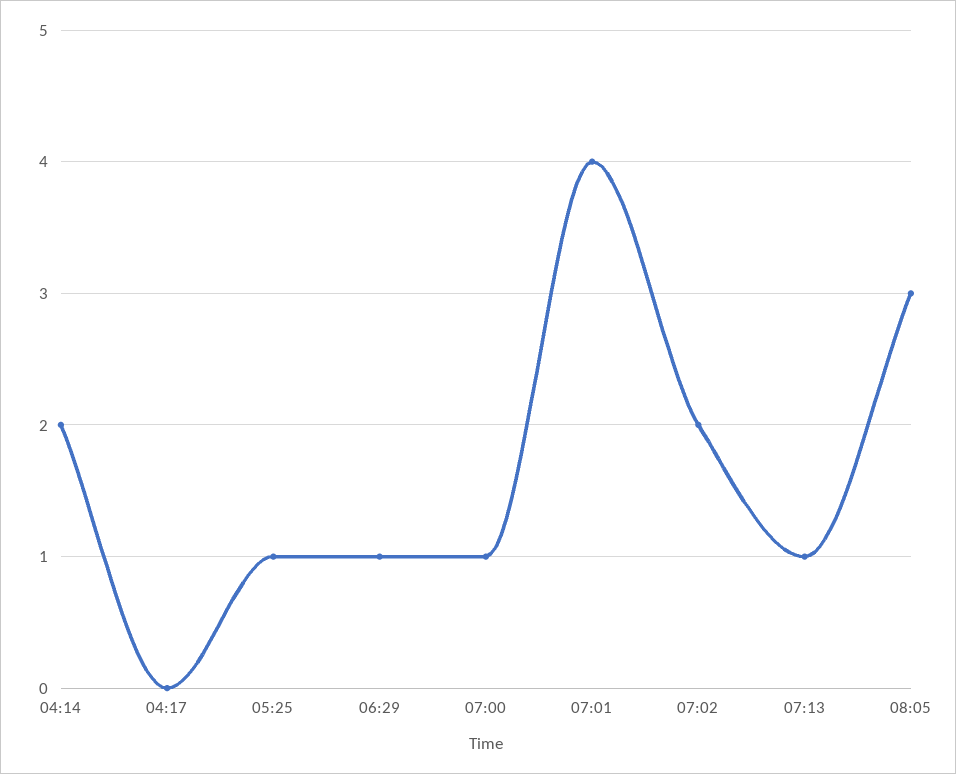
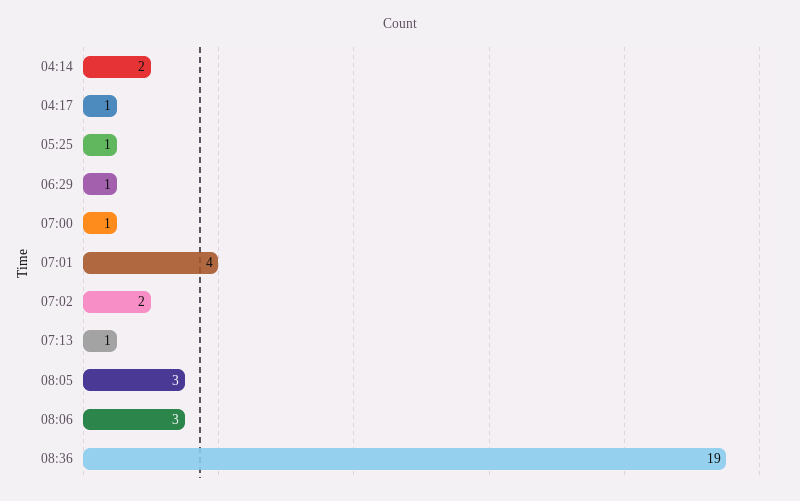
04:17: 0 -> 1
08:06: none -> 3
08:36: none -> 19

